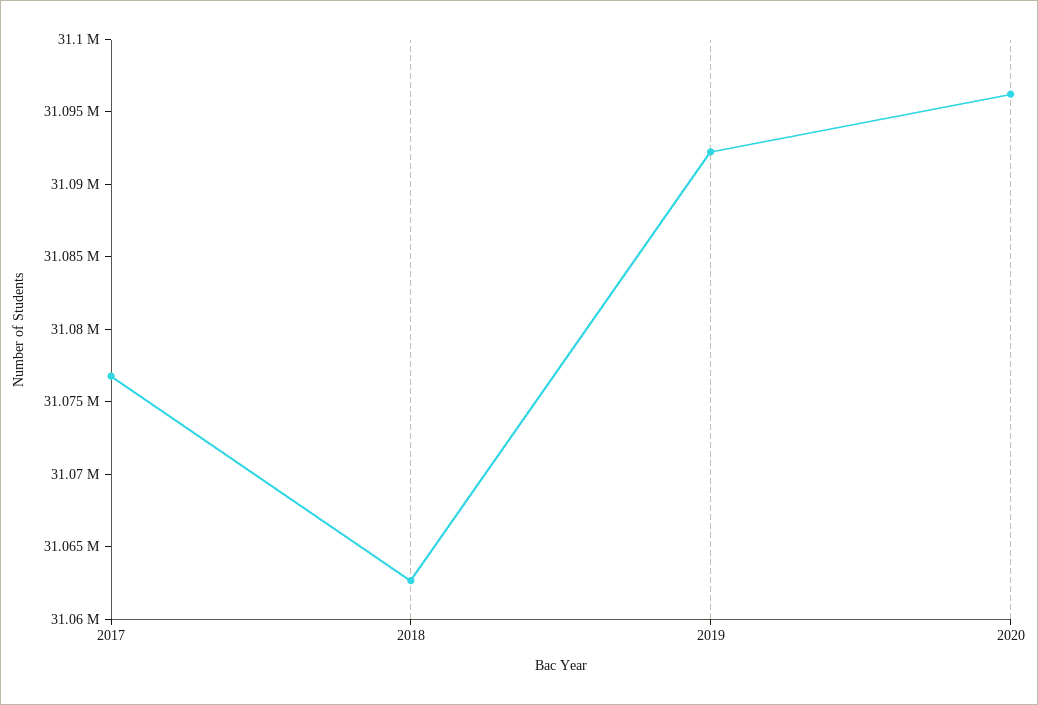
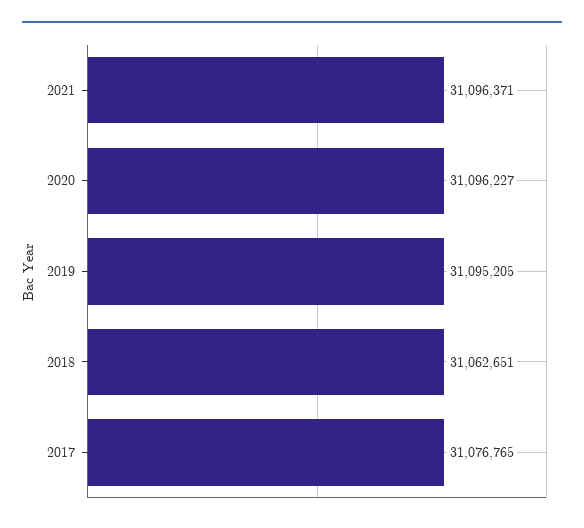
2019: 31092000 -> 31095205
2021: none -> 31096371

